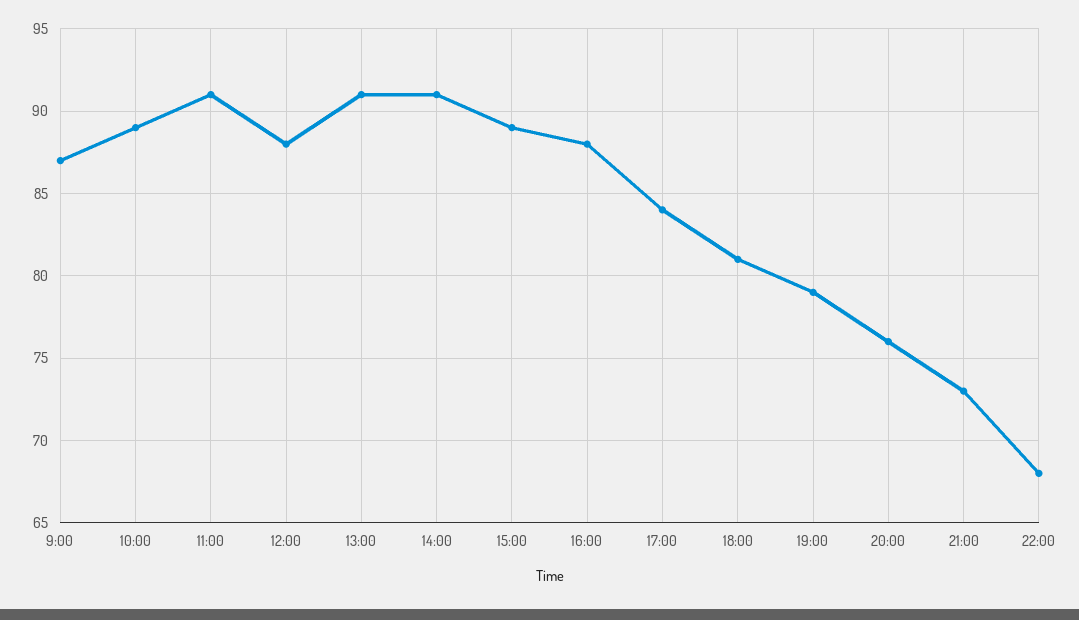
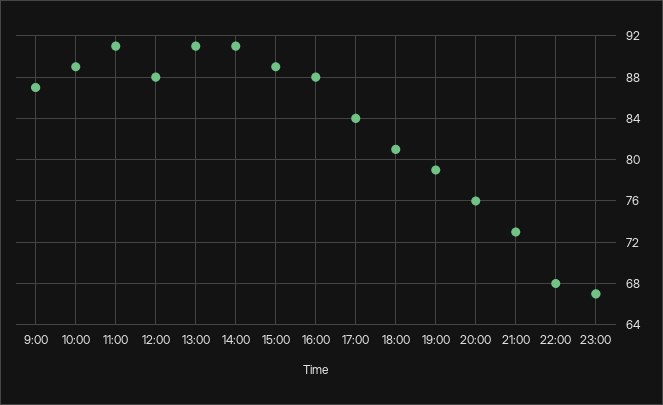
23:00: none -> 67

